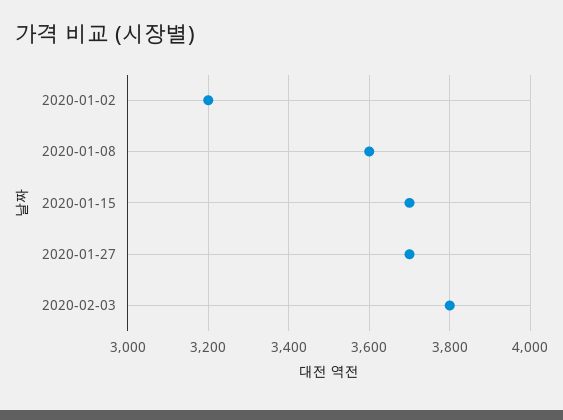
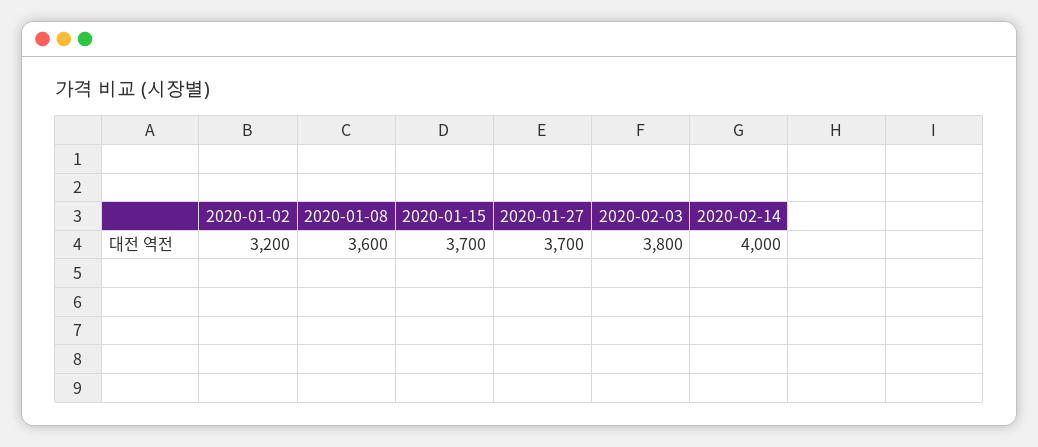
2020-02-14: none -> 4000

